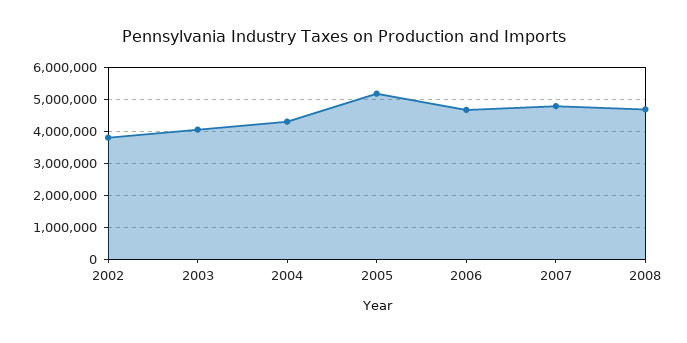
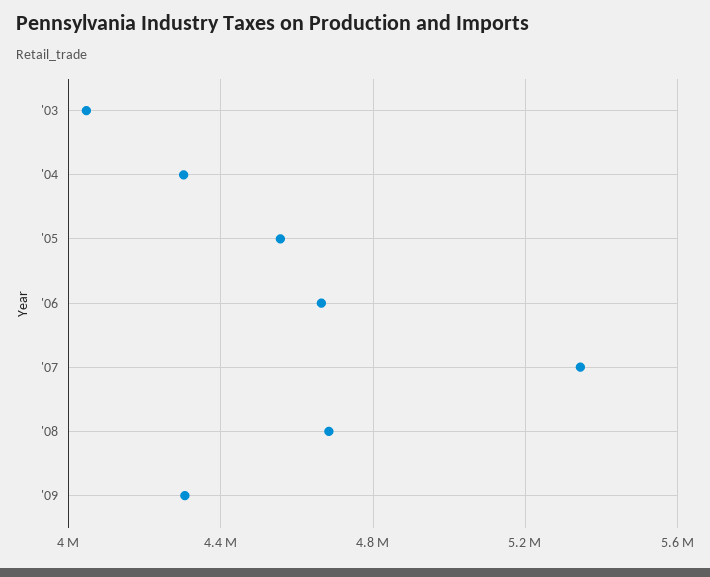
2002: 3800000 -> none
2005: 5200000 -> 4550000
2007: 4800000 -> 5350000
'09: none -> 4300000

